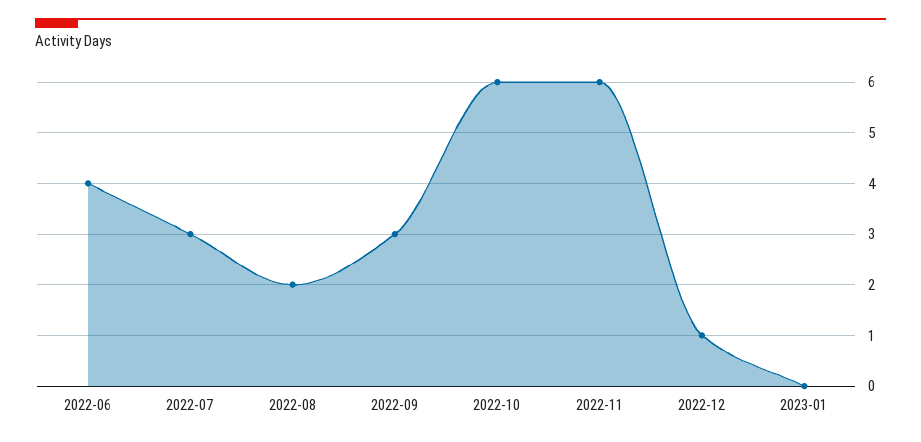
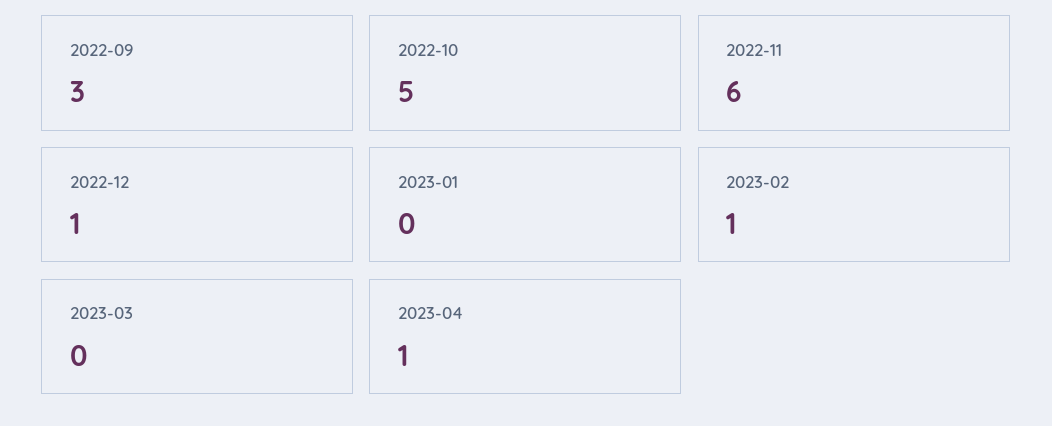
2022-06: 4 -> none
2022-07: 3 -> none
2022-08: 2 -> none
2022-10: 6 -> 5
2023-02: none -> 1
2023-03: none -> 0
2023-04: none -> 1

